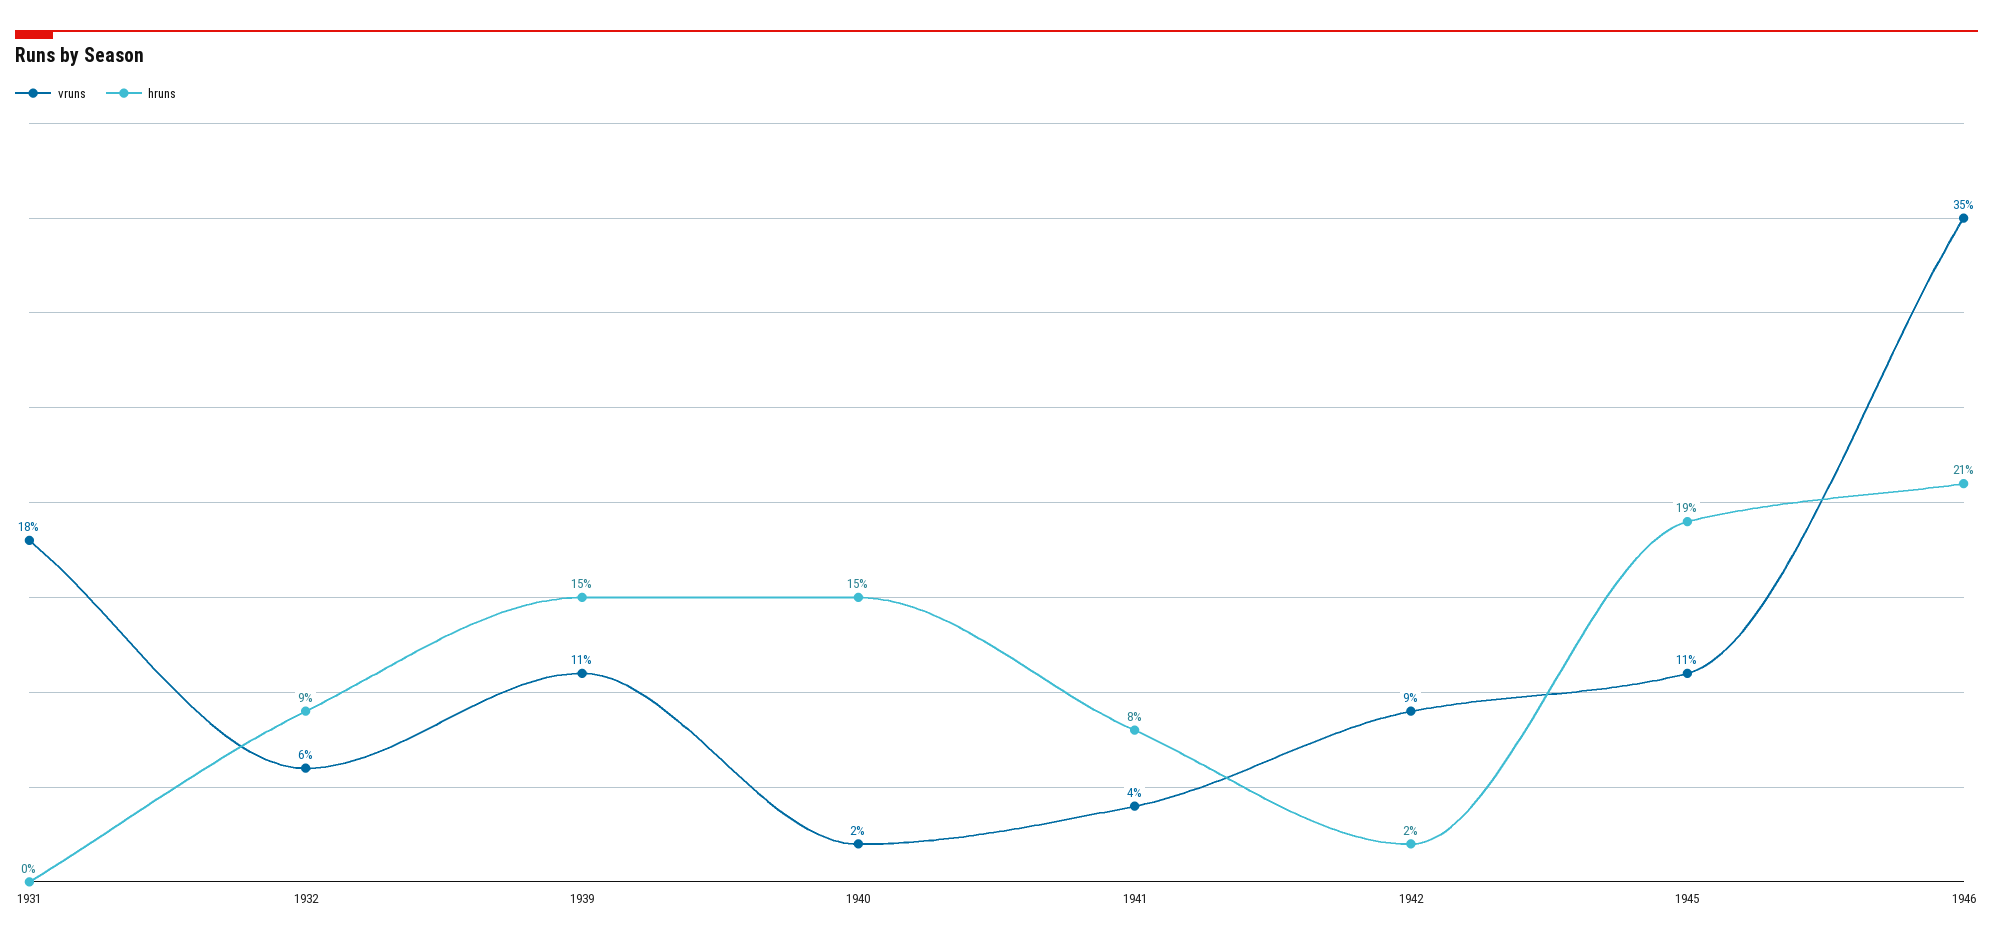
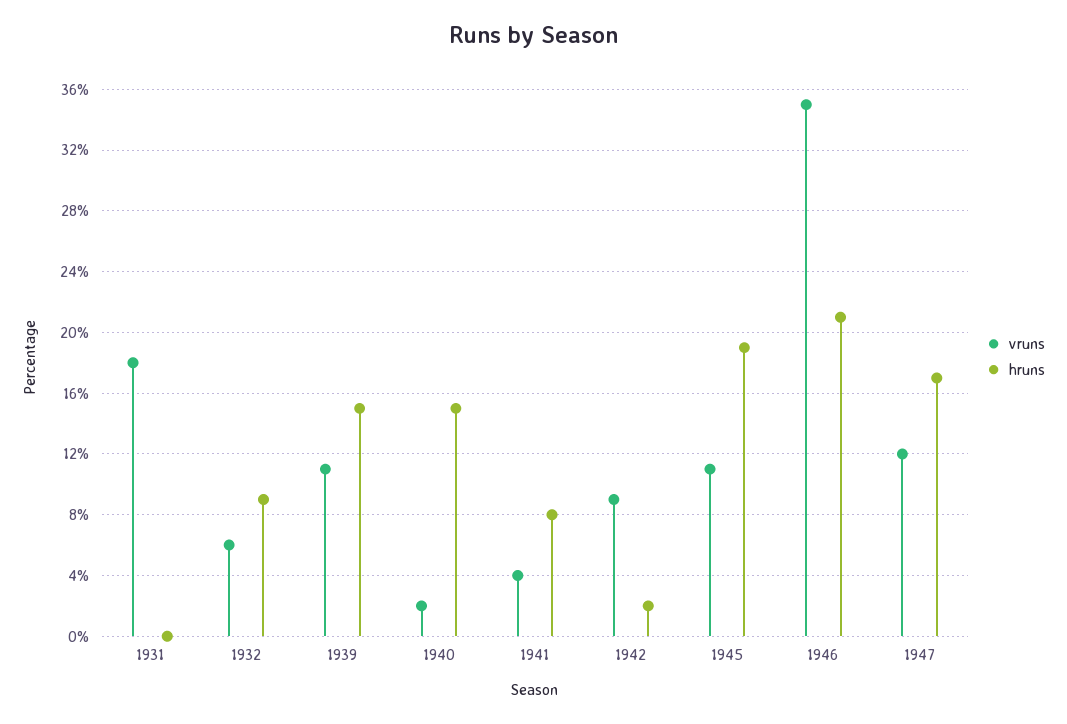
vruns, 1947: none -> 12
hruns, 1947: none -> 17

